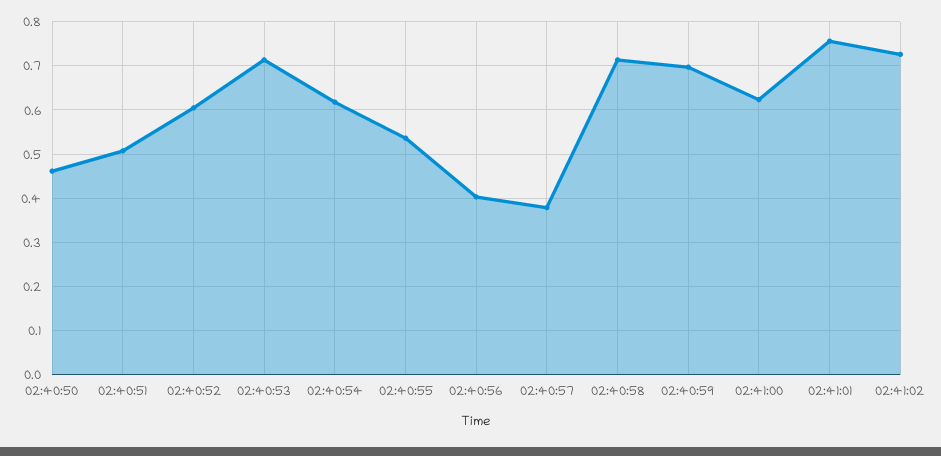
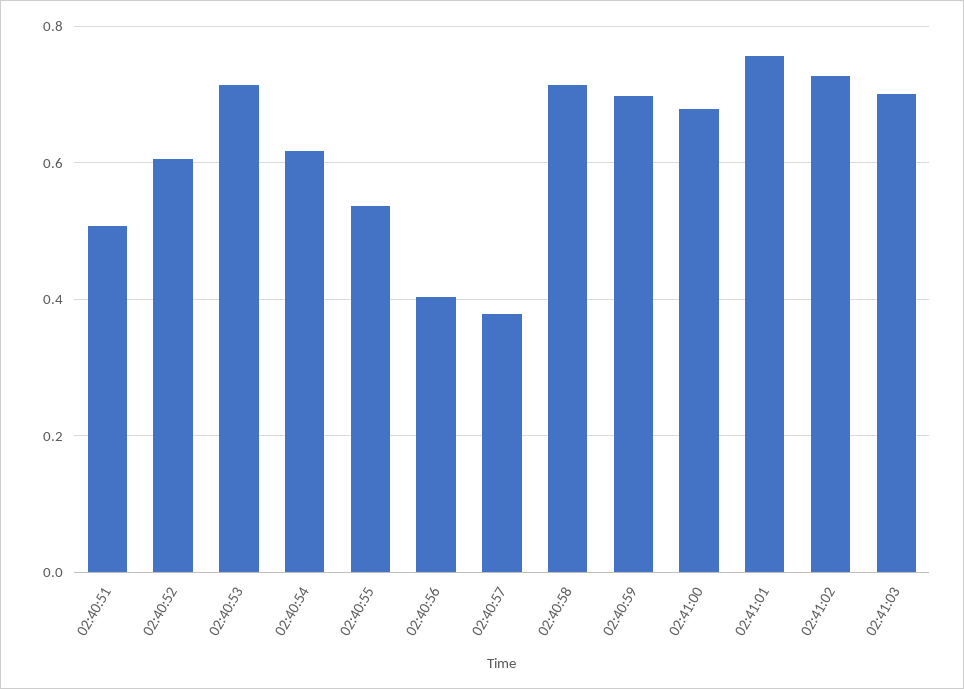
02:40:50: 0.46 -> none
02:41:00: 0.62 -> 0.68
02:41:03: none -> 0.7

